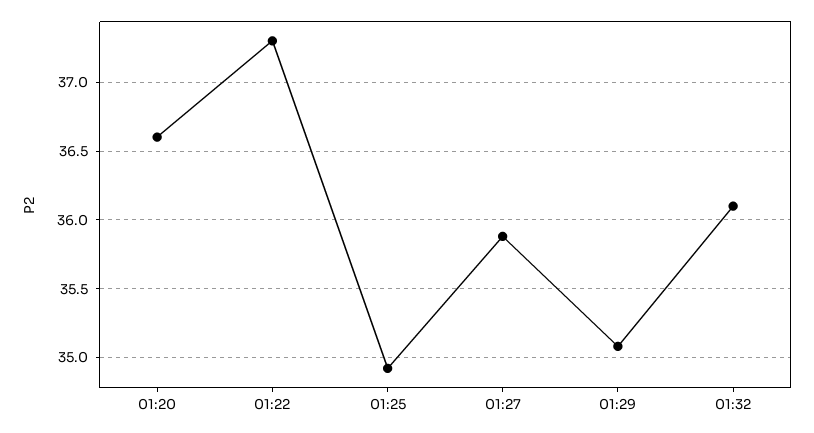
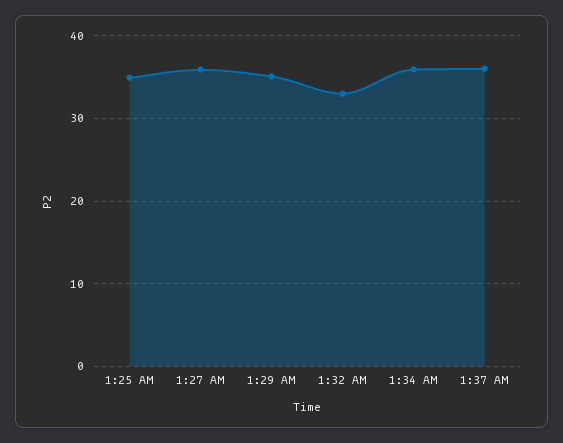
01:20: 36.6 -> none
01:22: 37.3 -> none
01:32: 36.1 -> 33
1:34 AM: none -> 36
1:37 AM: none -> 36

